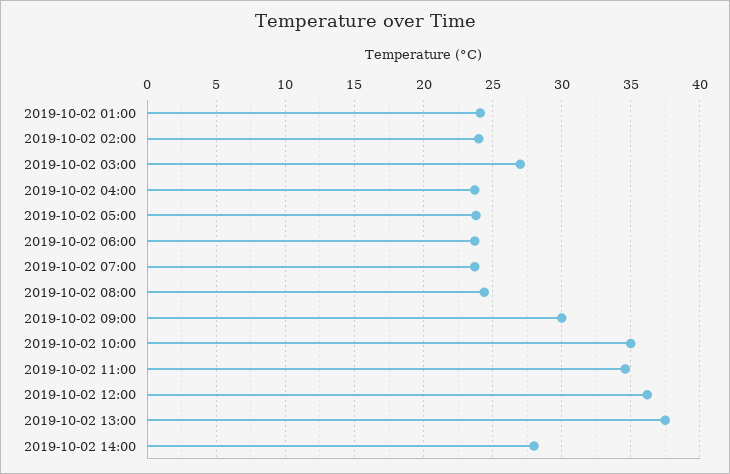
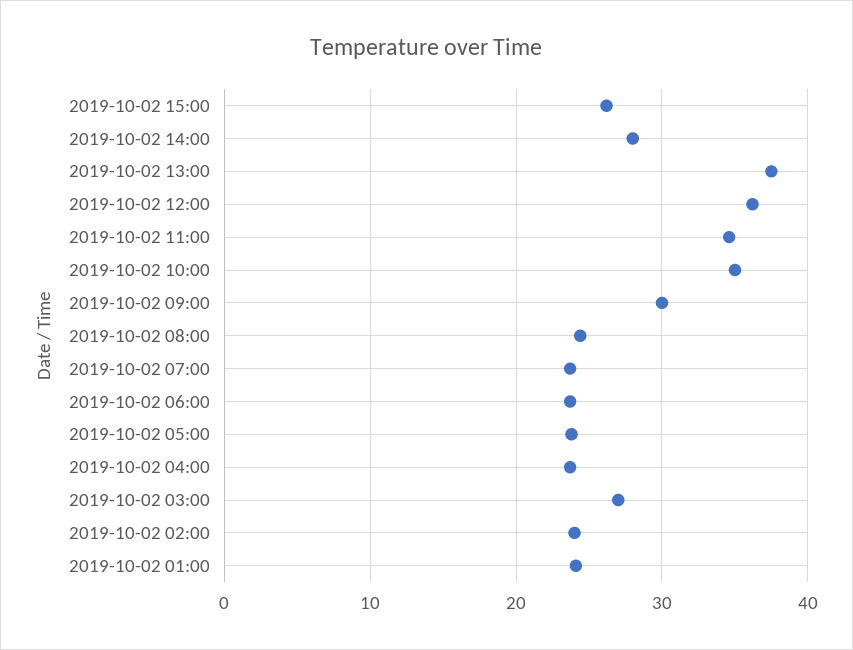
2019-10-02 15:00: none -> 26

